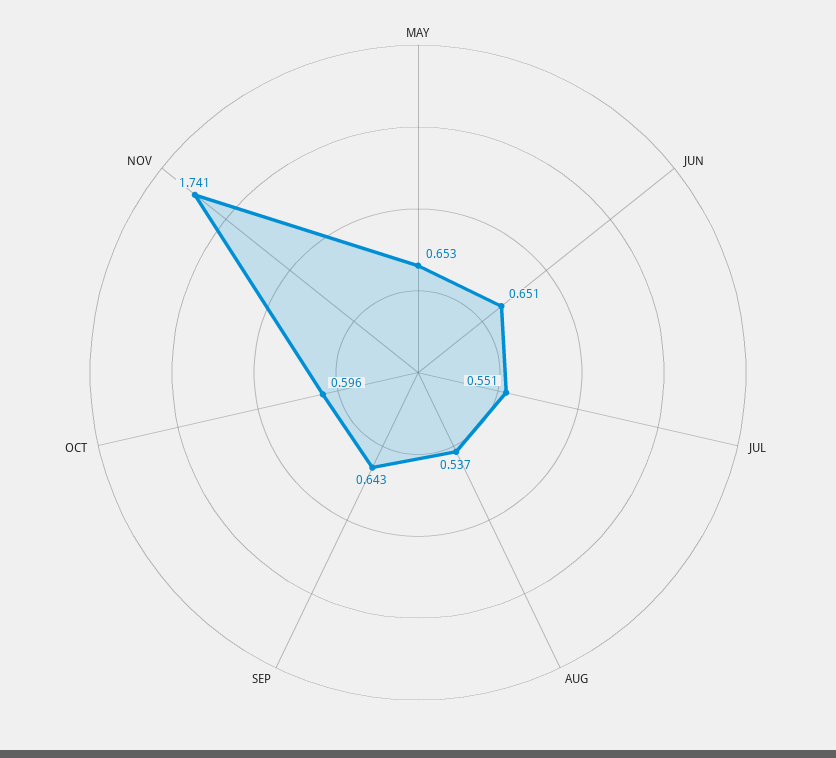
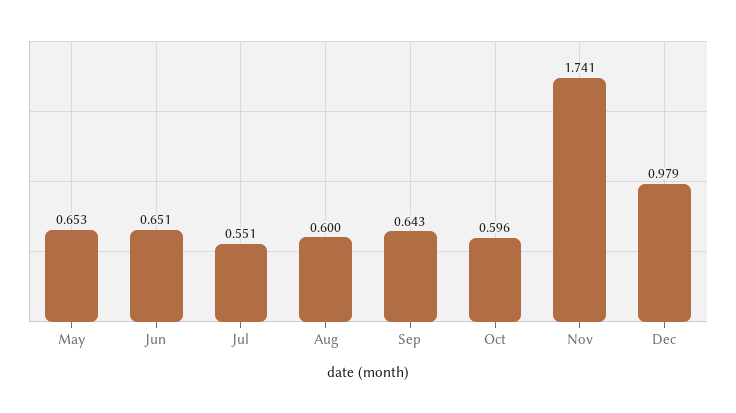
AUG: 0.537 -> 0.6
Dec: none -> 0.979

